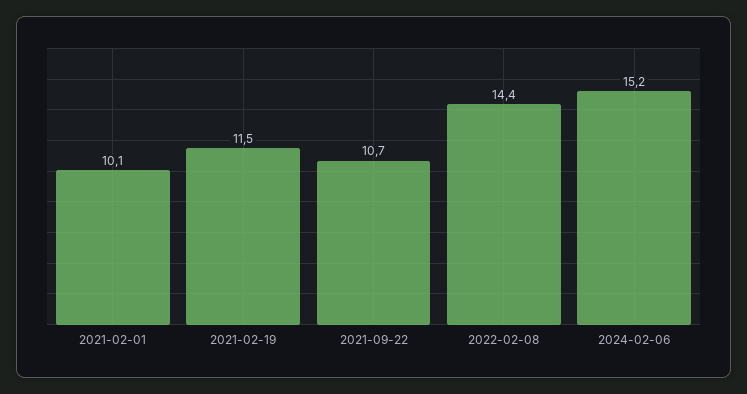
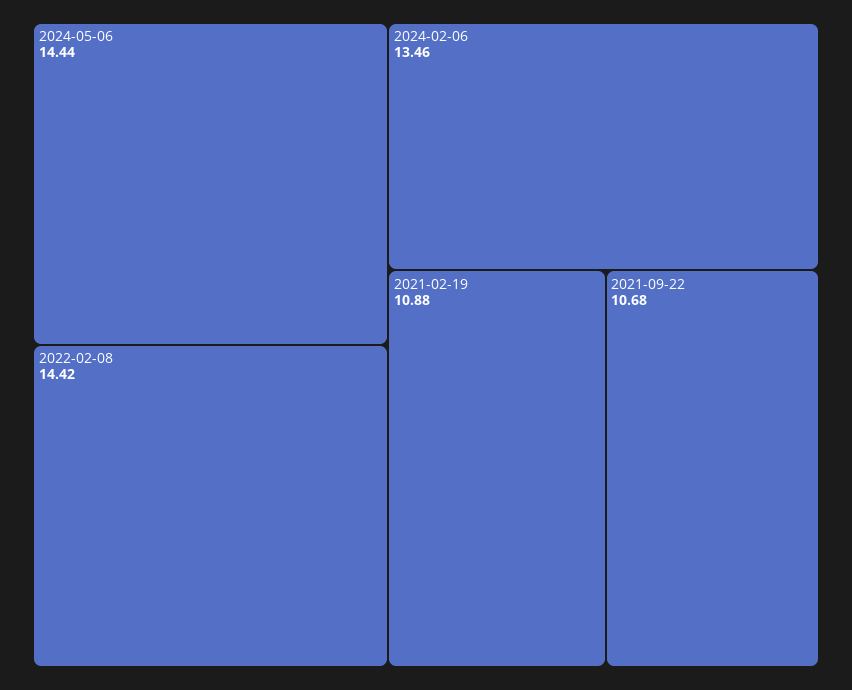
2021-02-01: 10.1 -> none
2021-02-19: 11.5 -> 10.88
2024-02-06: 15.2 -> 13.46
2024-05-06: none -> 14.44

